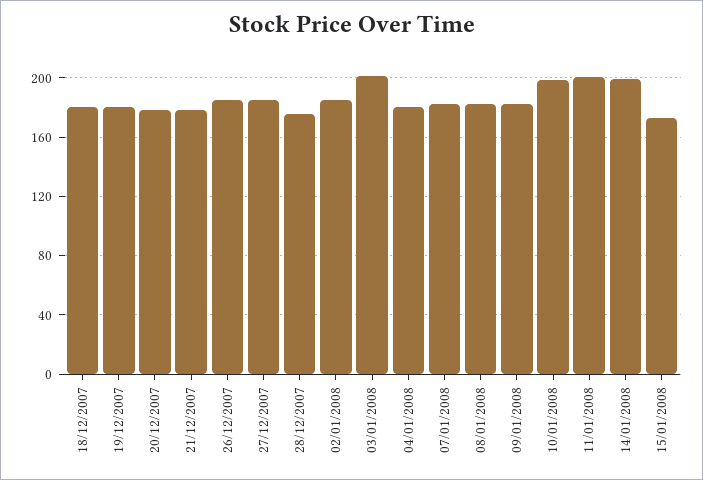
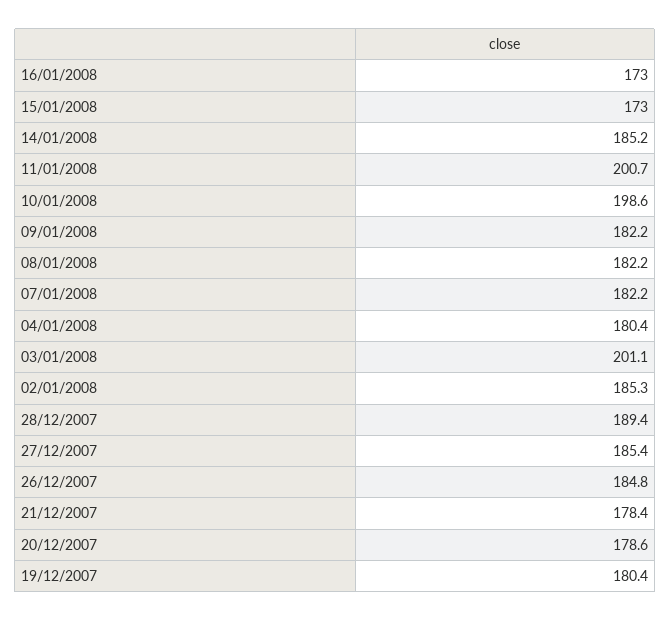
18/12/2007: 180 -> none
28/12/2007: 175 -> 189.4
14/01/2008: 200 -> 185.2
16/01/2008: none -> 173

